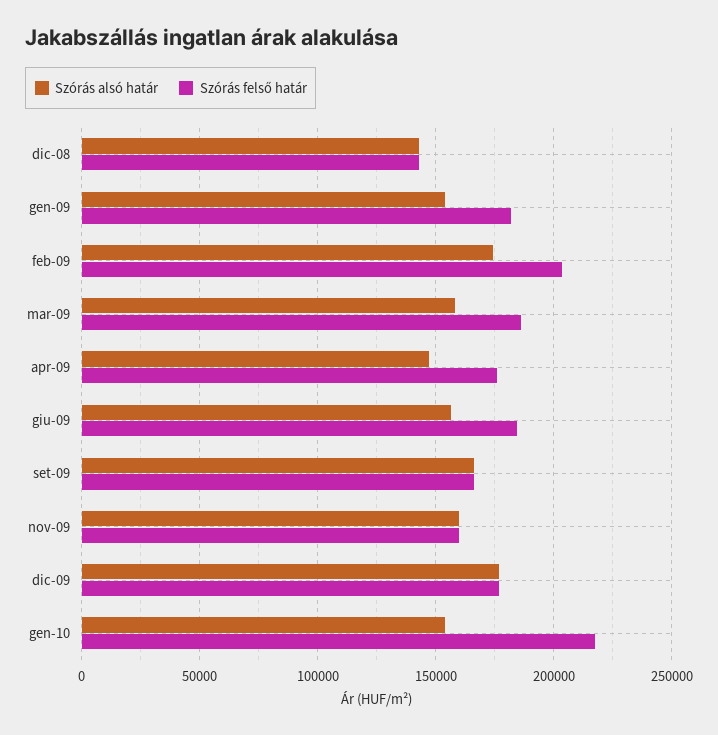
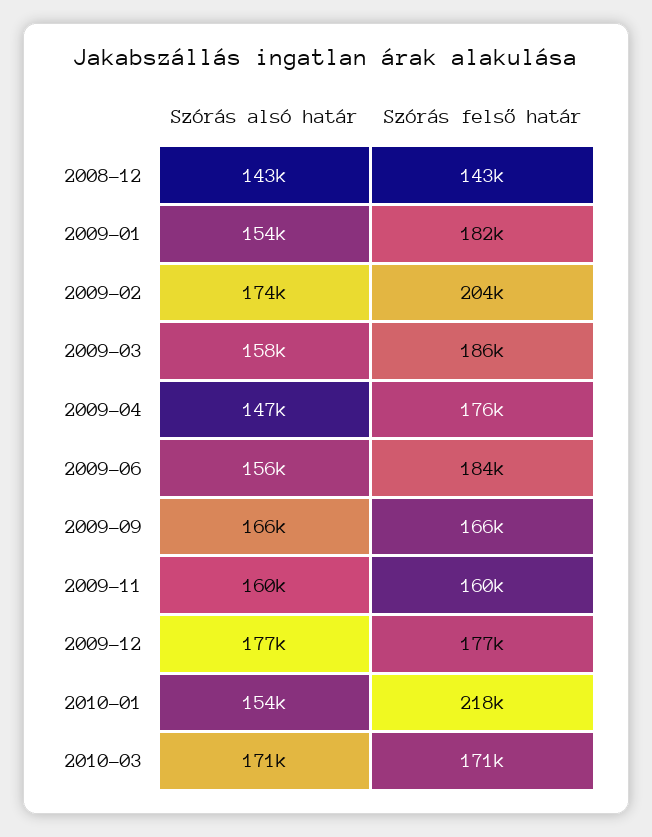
Szórás alsó határ, 2010-03: none -> 171000
Szórás felső határ, 2010-03: none -> 171000

